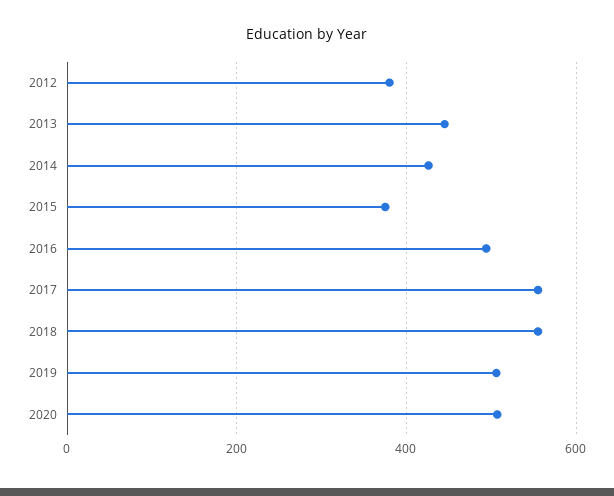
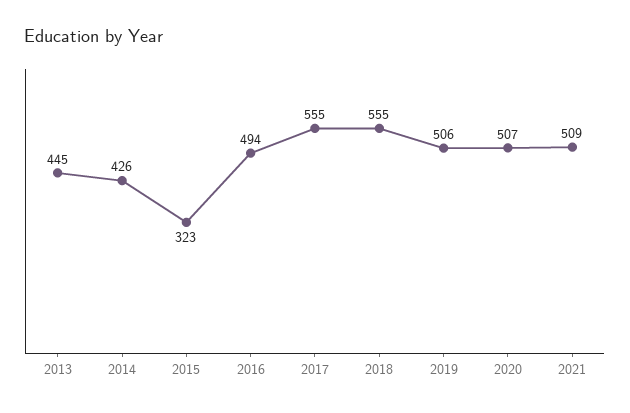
2012: 380 -> none
2015: 380 -> 323
2021: none -> 509

